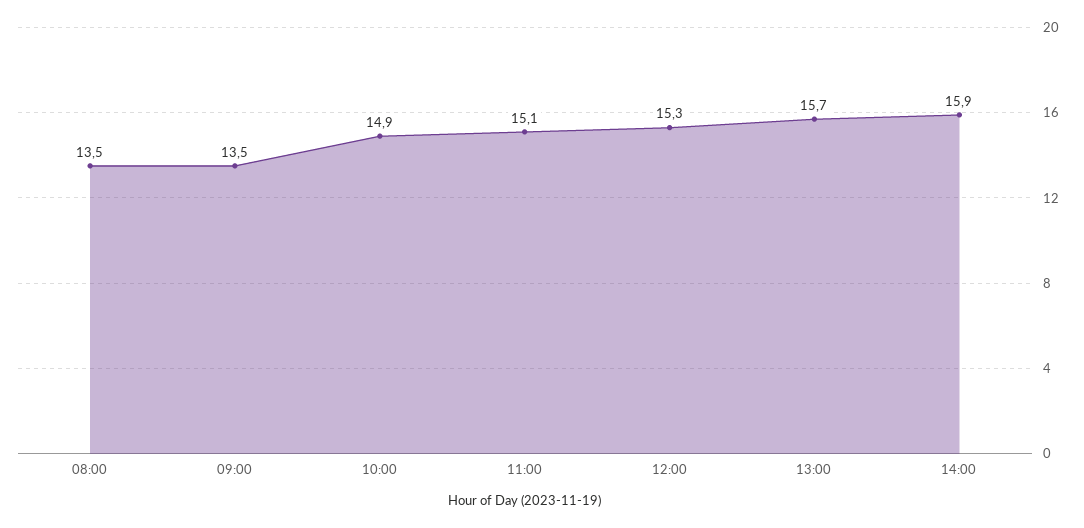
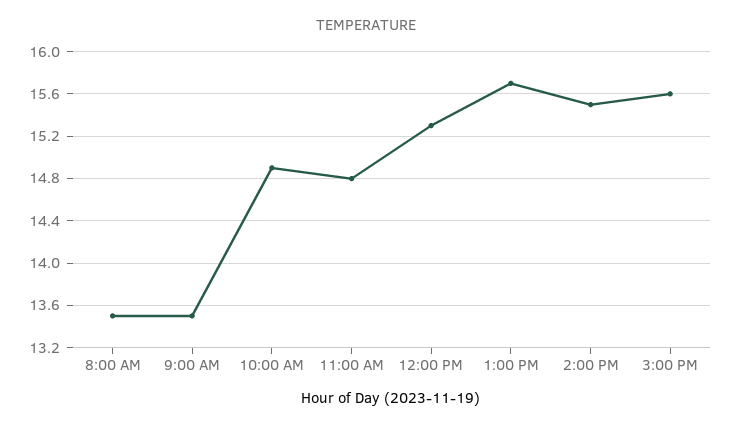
11:00: 15.1 -> 14.8
14:00: 15.9 -> 15.5
3:00 PM: none -> 15.6

